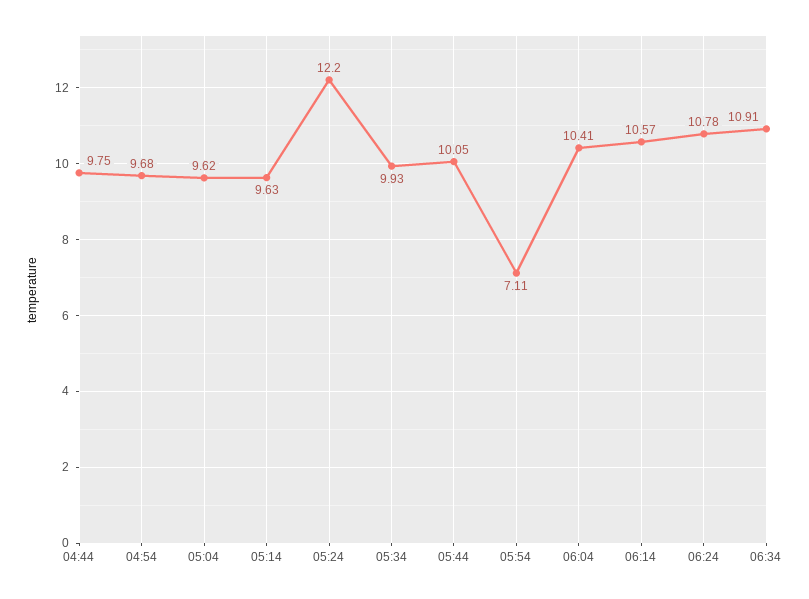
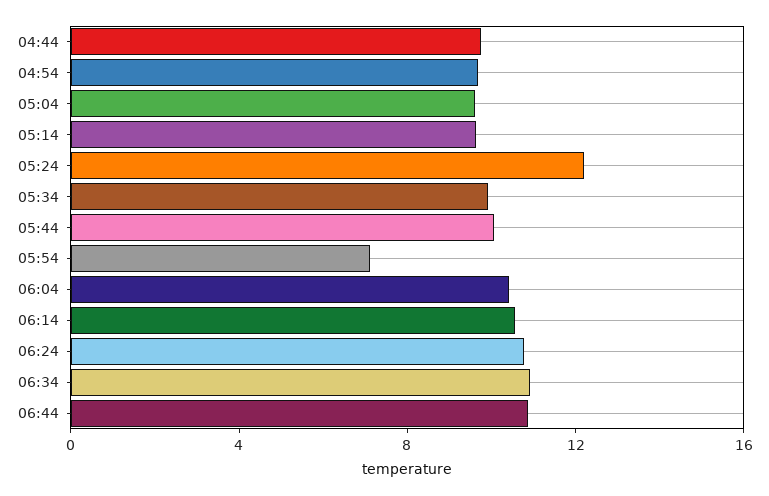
06:44: none -> 11

